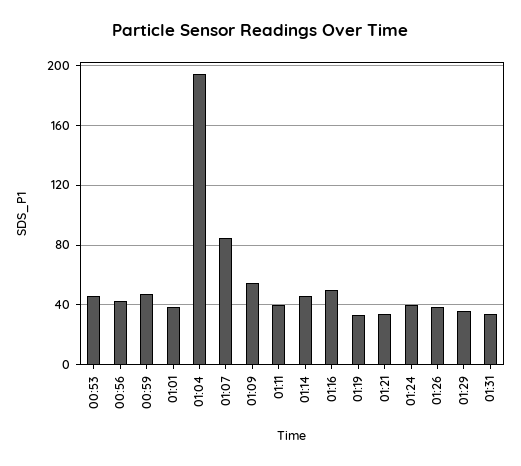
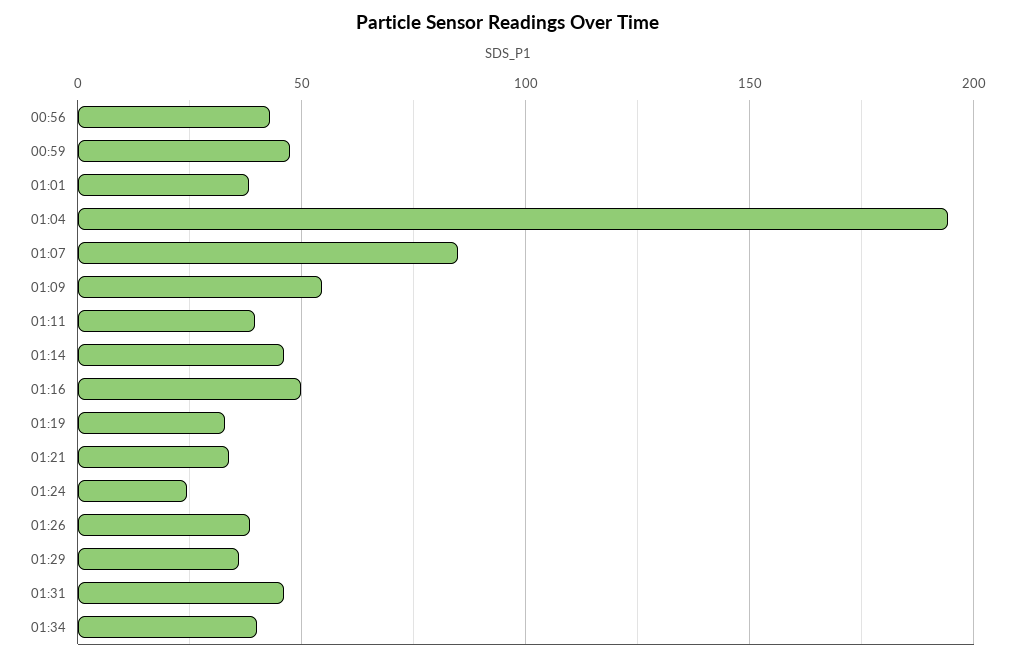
00:53: 45 -> none
01:24: 40 -> 25
01:31: 35 -> 45
01:34: none -> 40

